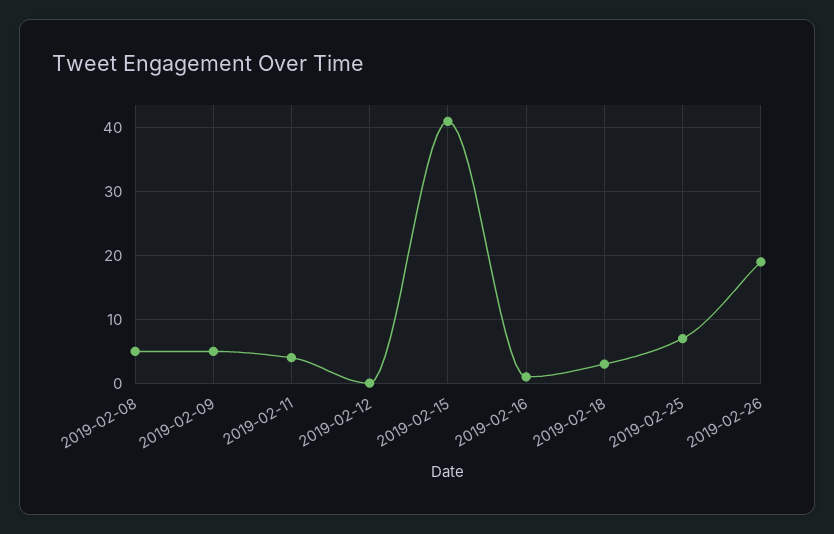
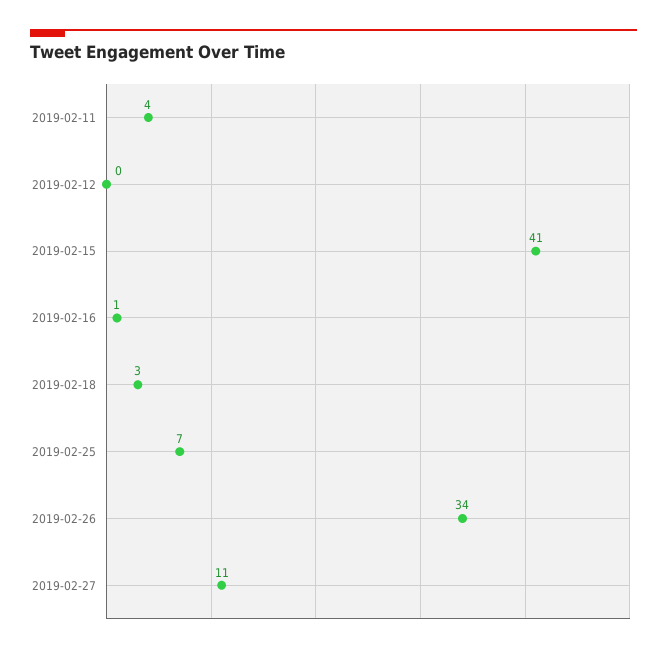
2019-02-08: 5 -> none
2019-02-09: 5 -> none
2019-02-26: 19 -> 34
2019-02-27: none -> 11

